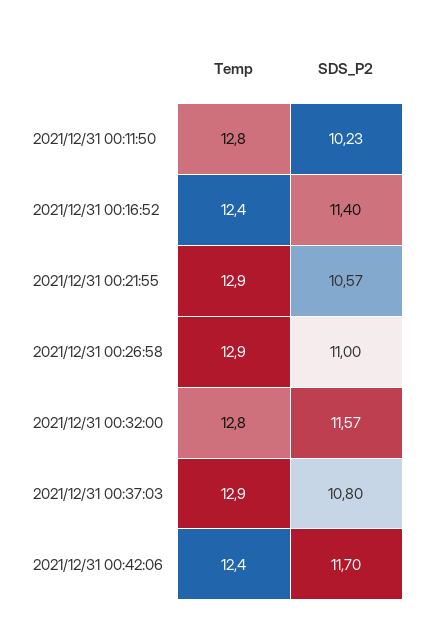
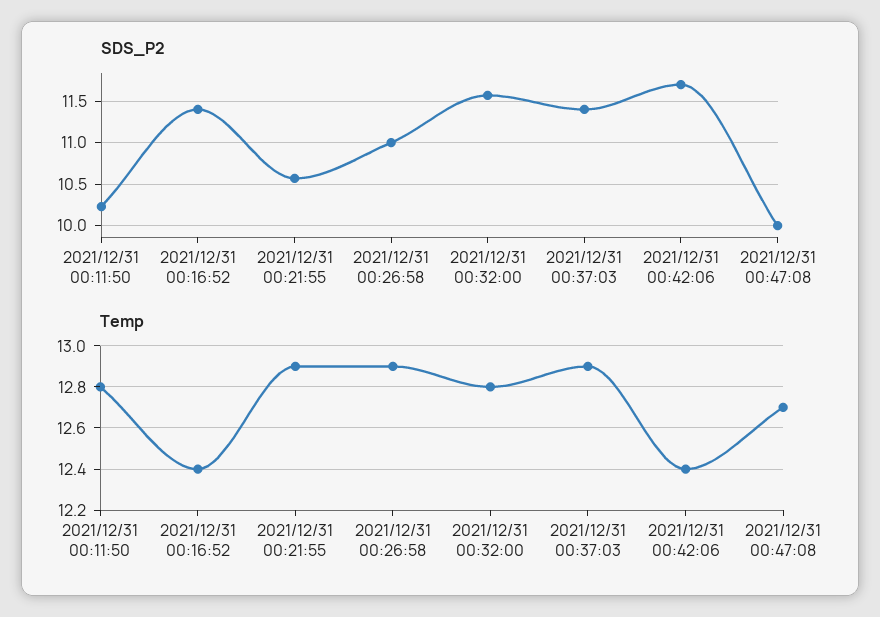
SDS_P2, 2021/12/31 00:37:03: 10.8 -> 11.4
SDS_P2, 2021/12/31 00:47:08: none -> 10
Temp, 2021/12/31 00:47:08: none -> 12.7

